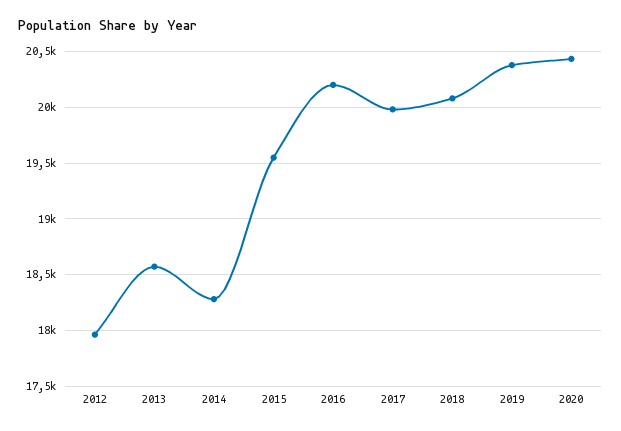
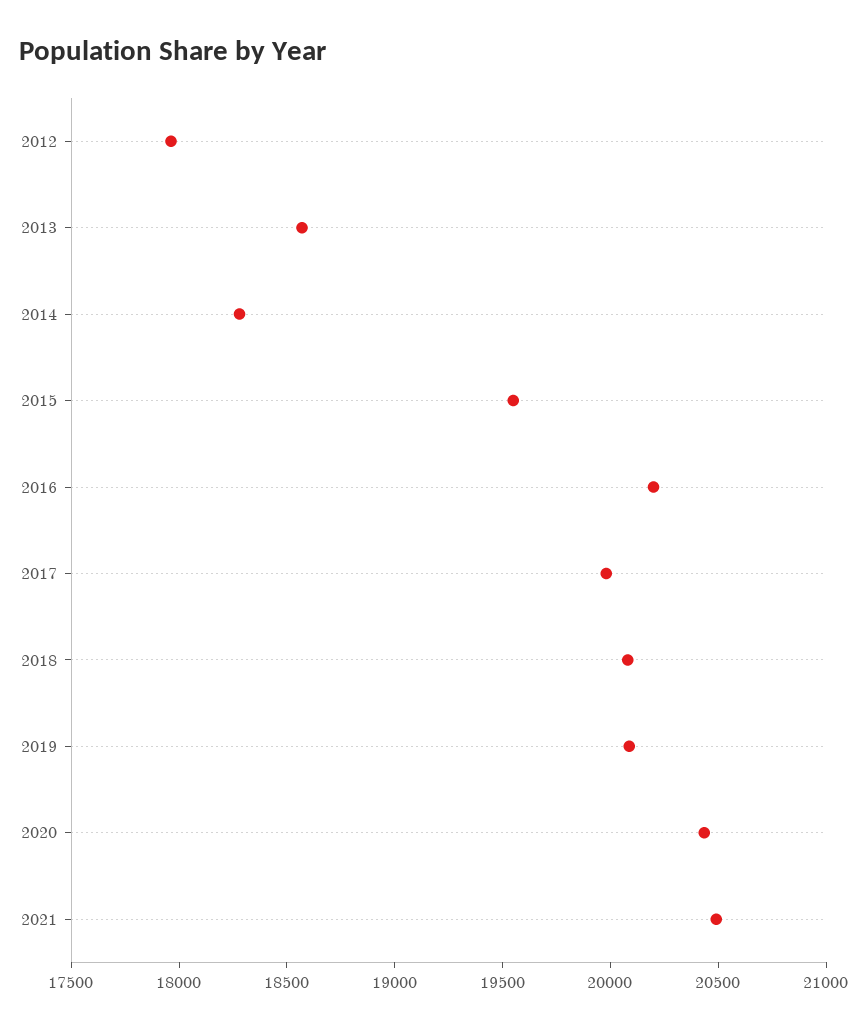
2019: 20400 -> 20100
2021: none -> 20500

